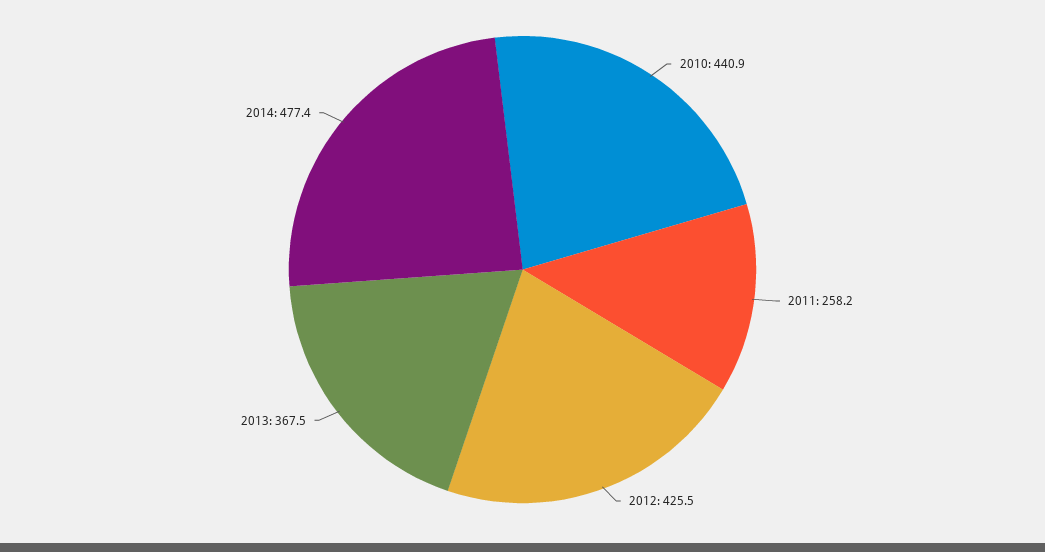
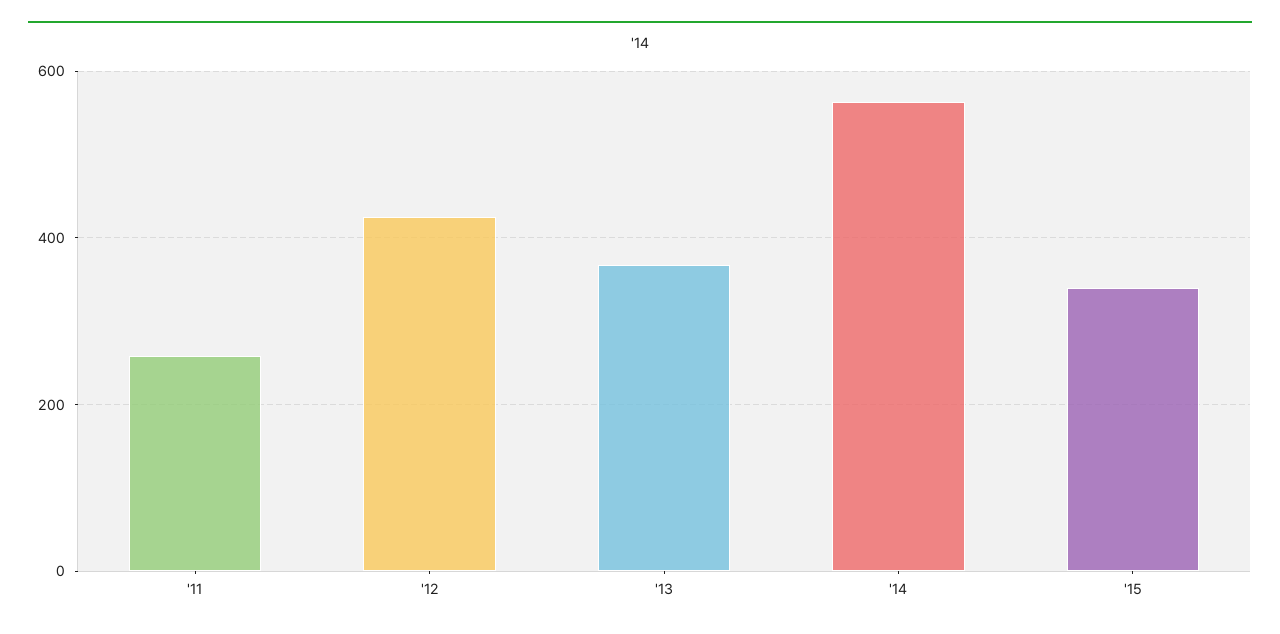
2010: 440.9 -> none
2014: 477.4 -> 560
'15: none -> 340

